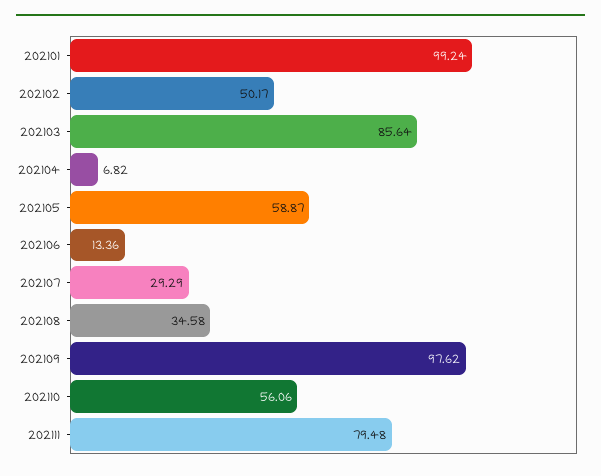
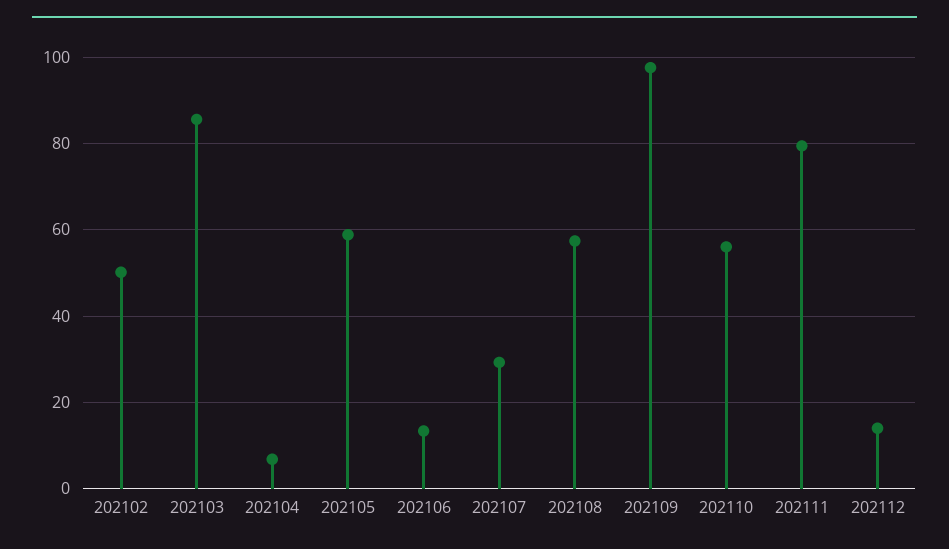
202101: 99.24 -> none
202108: 34.58 -> 58
202112: none -> 14

